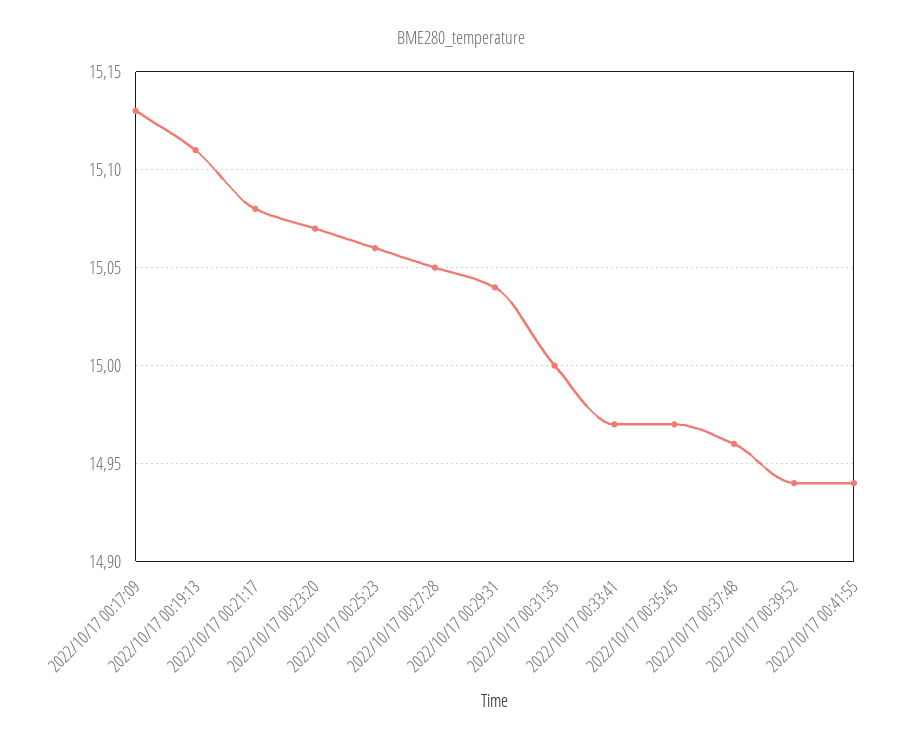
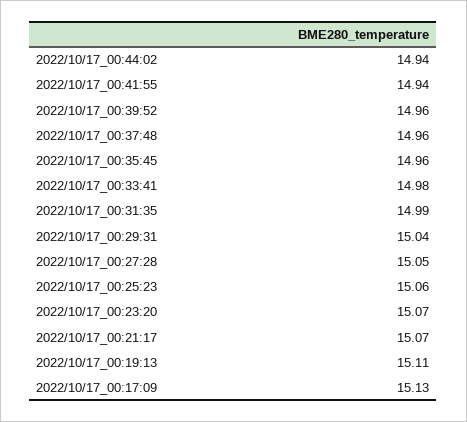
2022/10/17 00:21:17: 15.08 -> 15.07
2022/10/17 00:31:35: 15 -> 14.99
2022/10/17 00:33:41: 14.97 -> 14.98
2022/10/17 00:35:45: 14.97 -> 14.96
2022/10/17 00:39:52: 14.94 -> 14.96
2022/10/17_00:44:02: none -> 14.94

